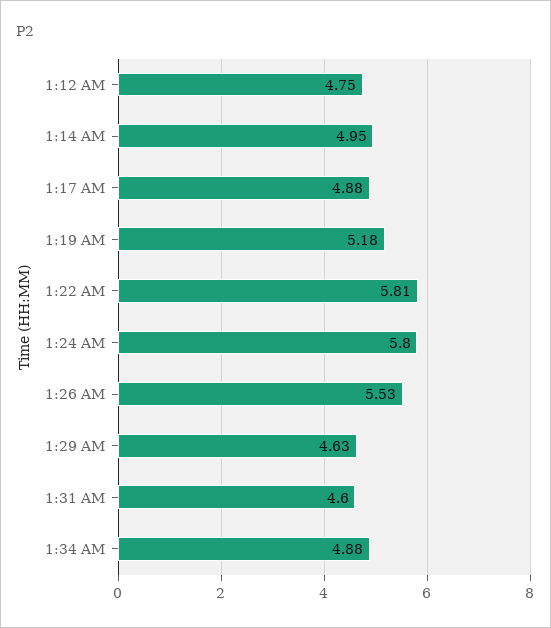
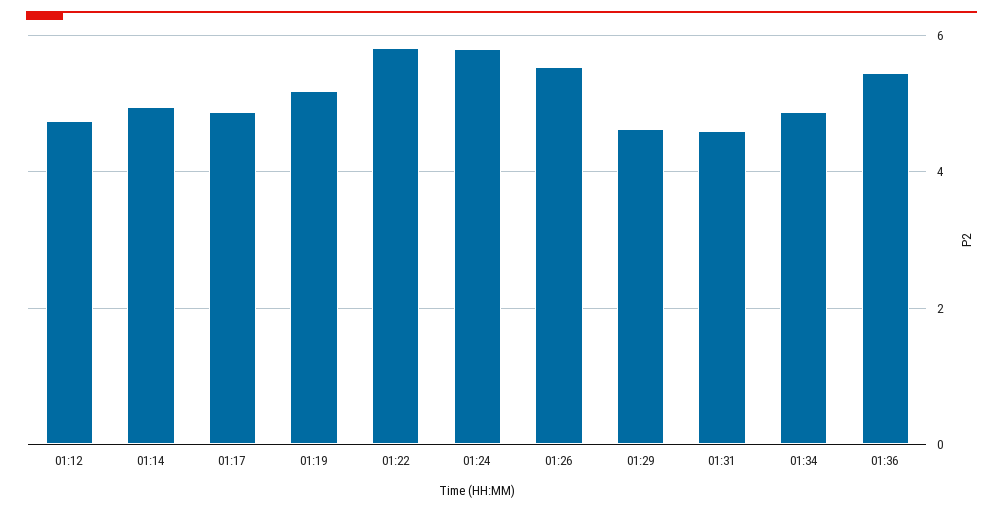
01:36: none -> 5.4

